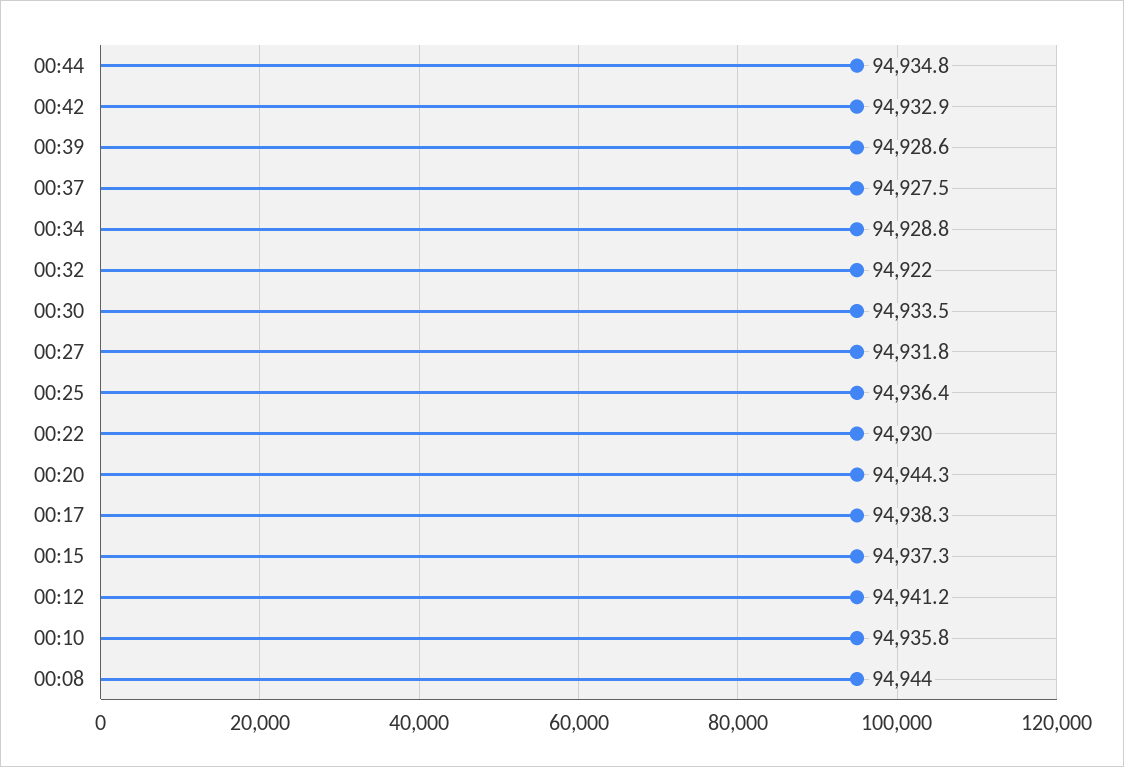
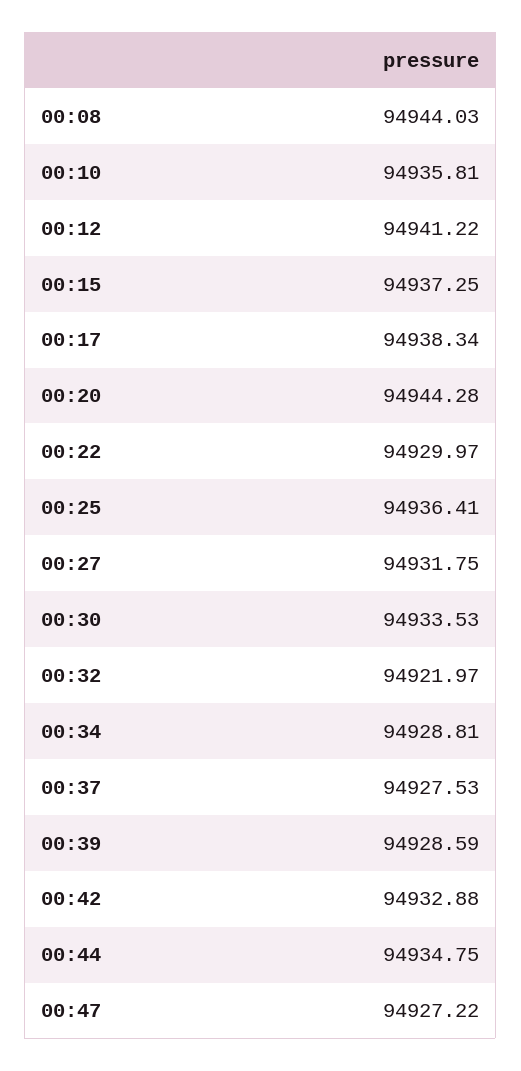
00:47: none -> 94927.22

